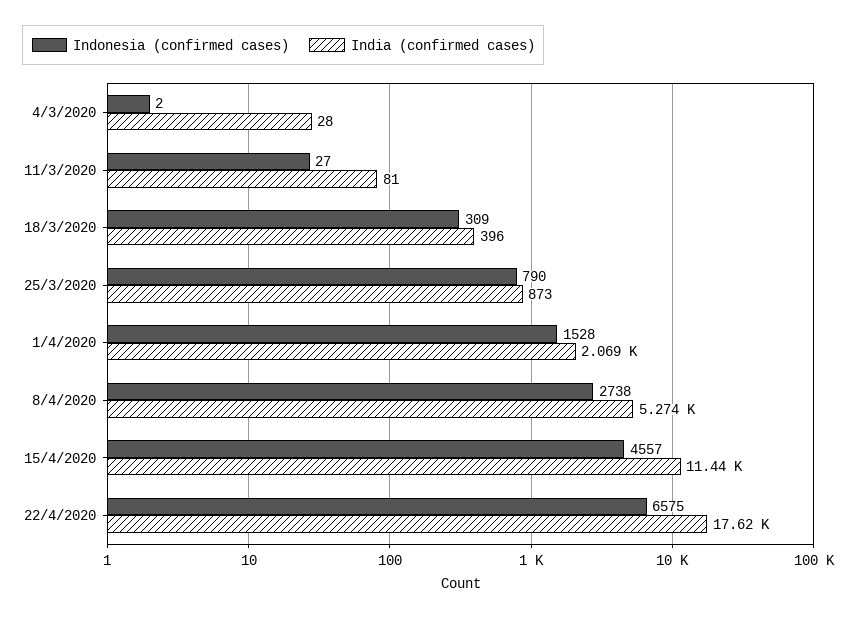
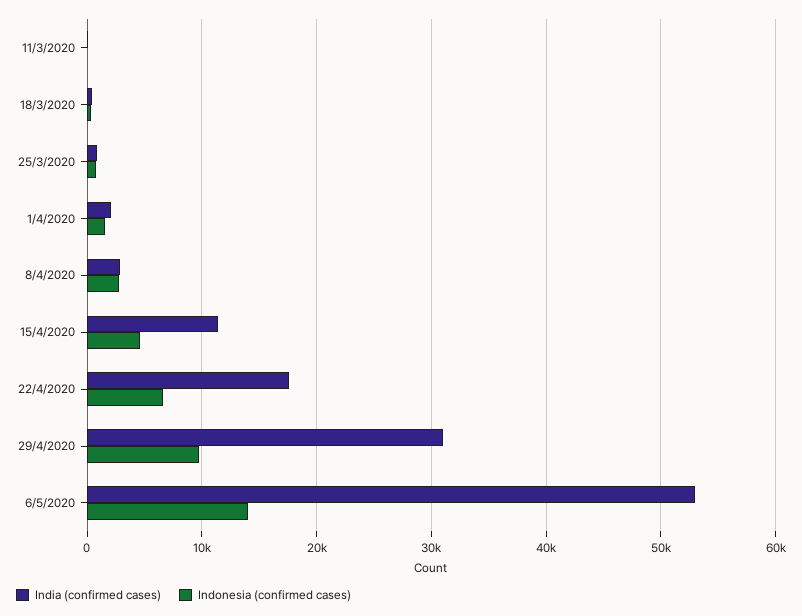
Indonesia (confirmed cases), 4/3/2020: 2 -> none
India (confirmed cases), 4/3/2020: 28 -> none
India (confirmed cases), 8/4/2020: 5274 -> 3000
India (confirmed cases), 29/4/2020: none -> 31000
Indonesia (confirmed cases), 29/4/2020: none -> 10000
India (confirmed cases), 6/5/2020: none -> 53000
Indonesia (confirmed cases), 6/5/2020: none -> 14000

